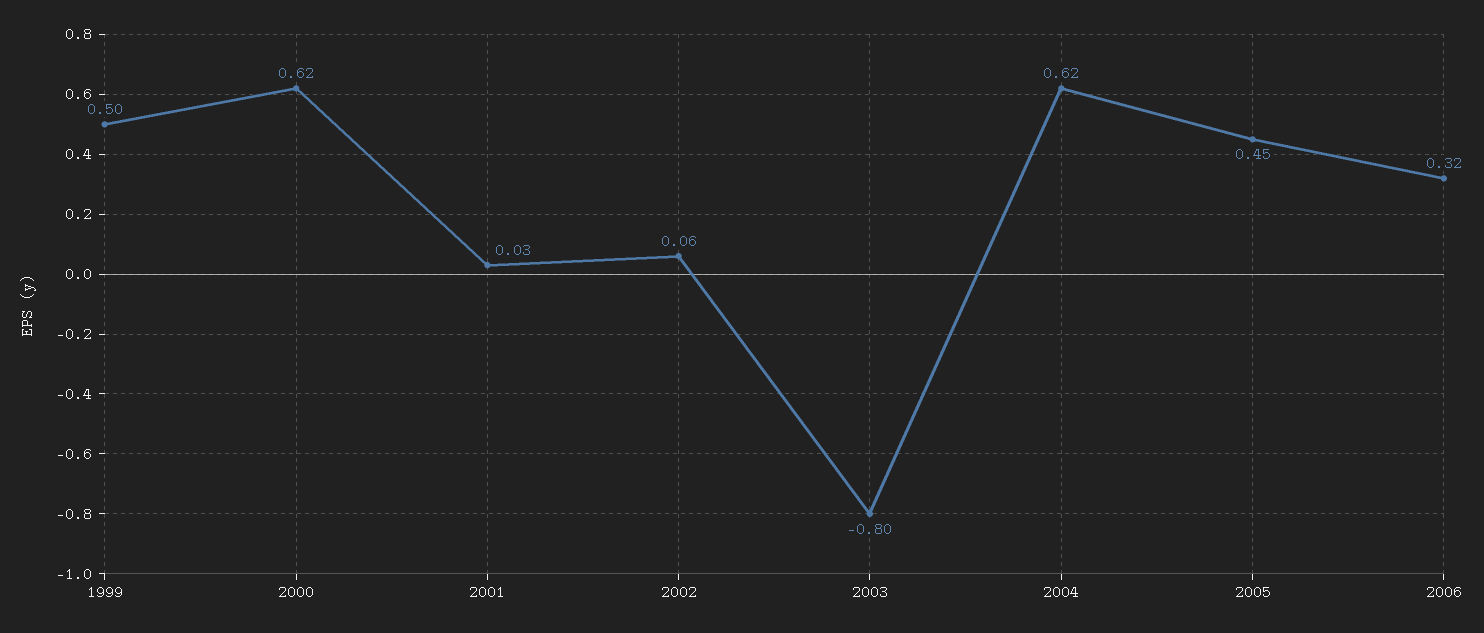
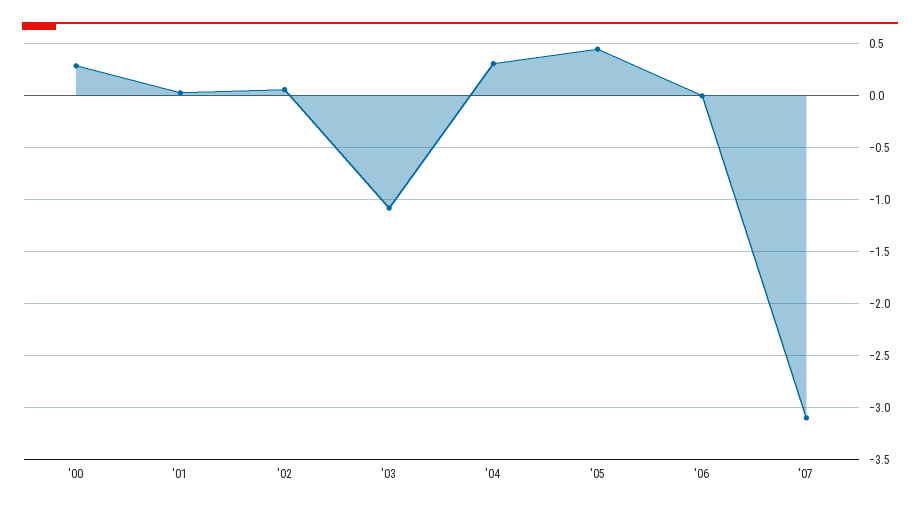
1999: 0.5 -> none
2000: 0.62 -> 0.3
2003: -0.8 -> -1.1
2004: 0.62 -> 0.3
2006: 0.32 -> 0
'07: none -> -3.1

